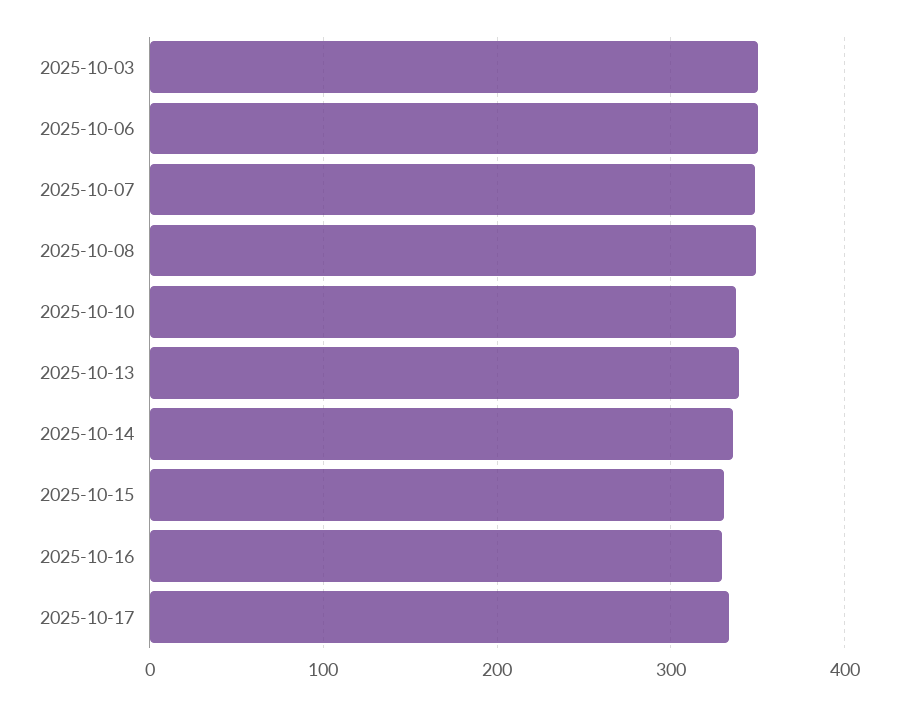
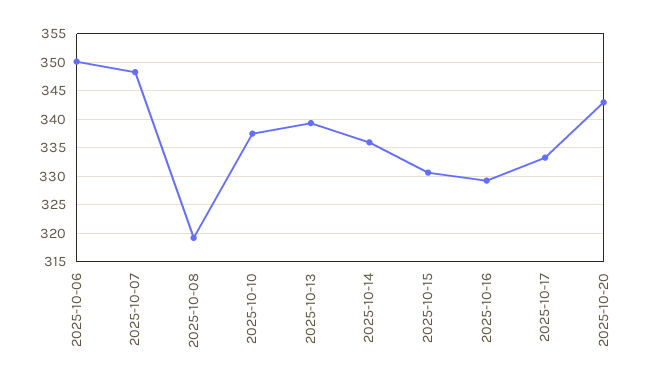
2025-10-03: 350 -> none
2025-10-08: 350 -> 320
2025-10-20: none -> 342.5

